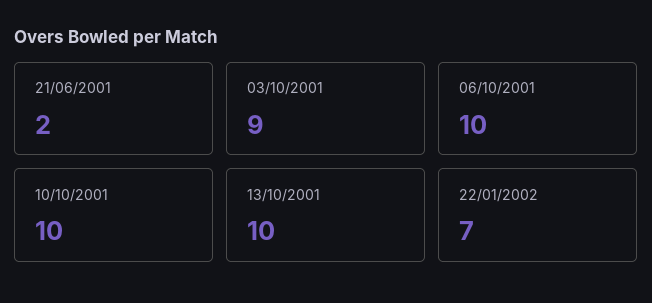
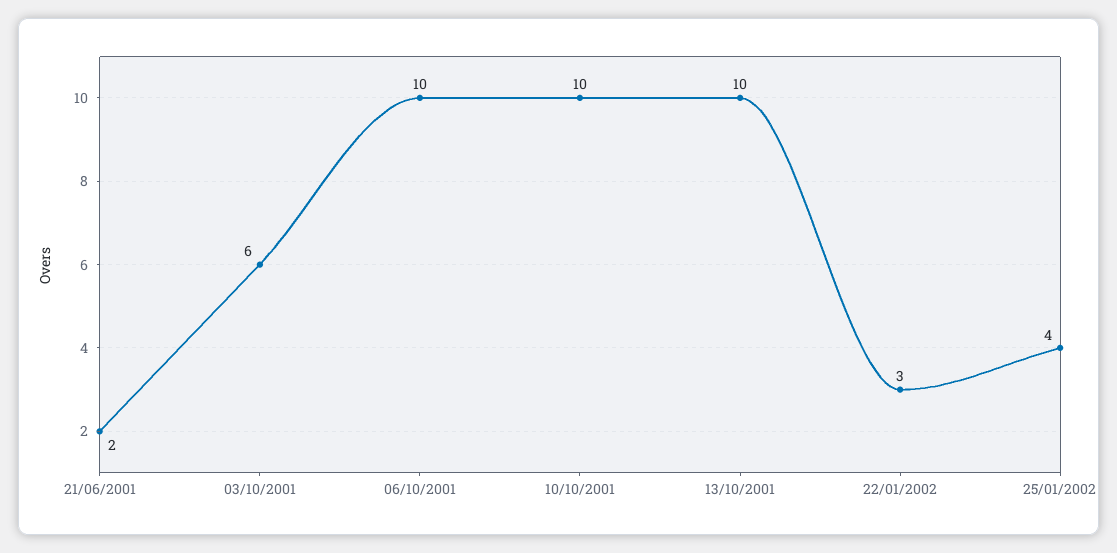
03/10/2001: 9 -> 6
22/01/2002: 7 -> 3
25/01/2002: none -> 4

